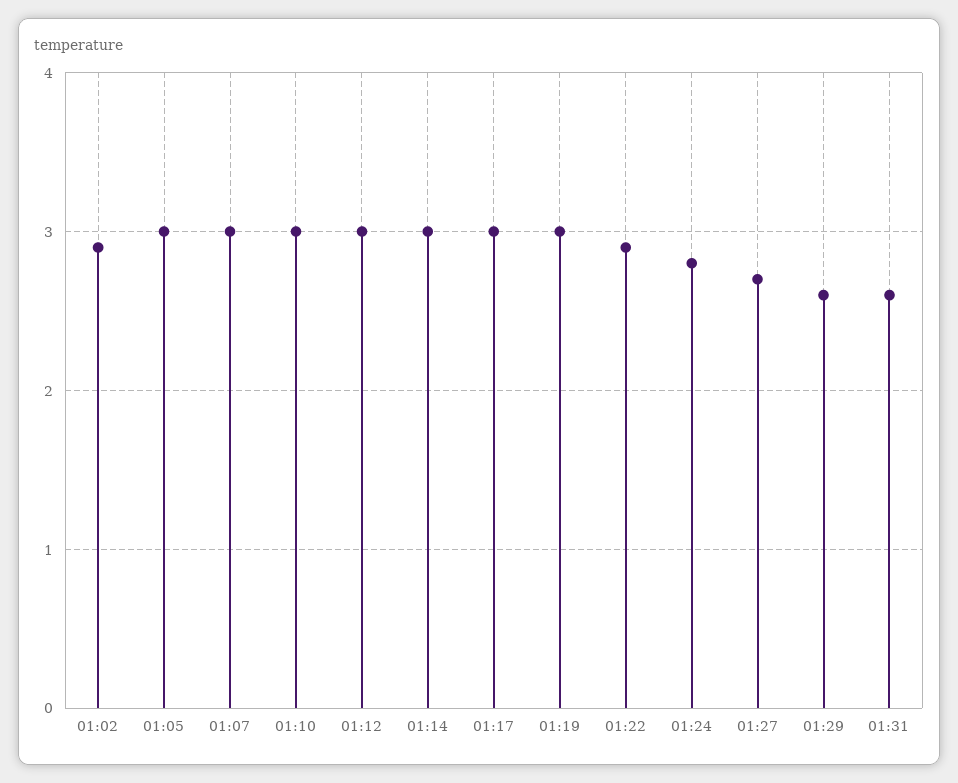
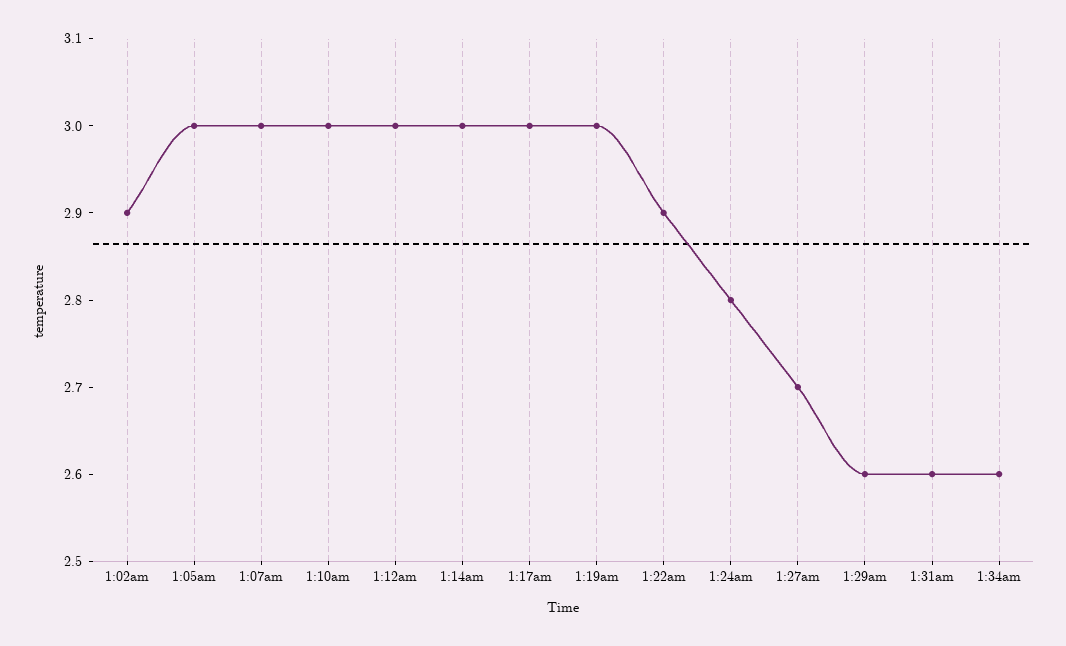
1:34am: none -> 2.6

